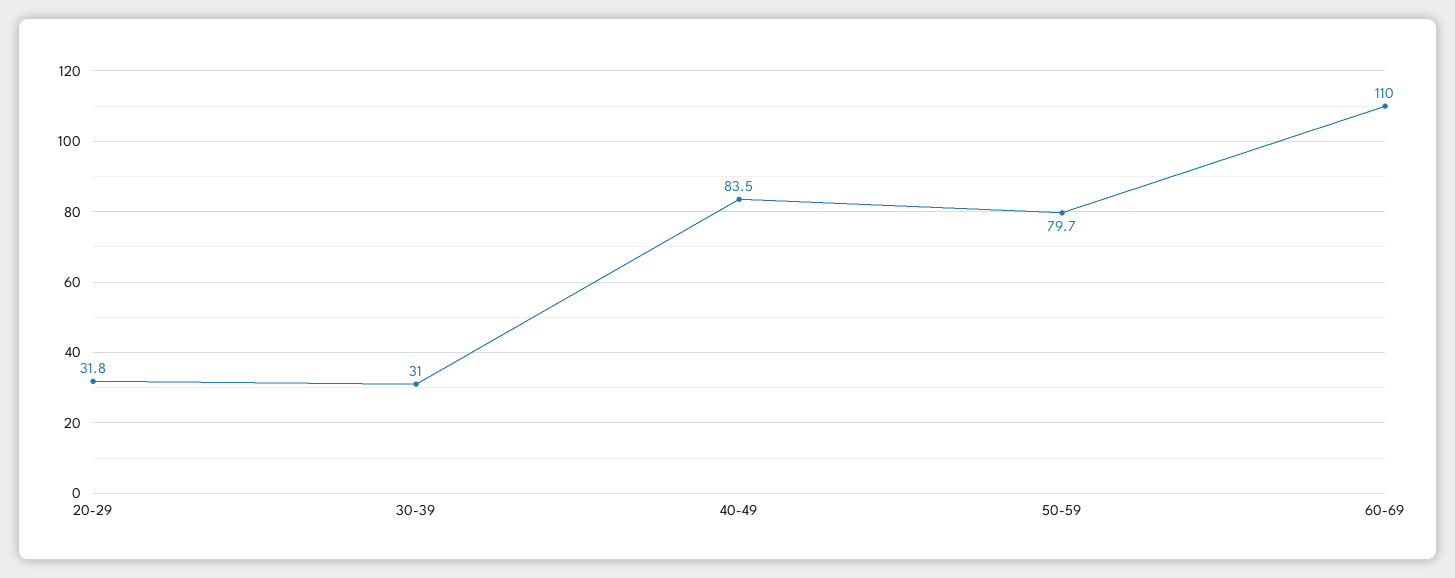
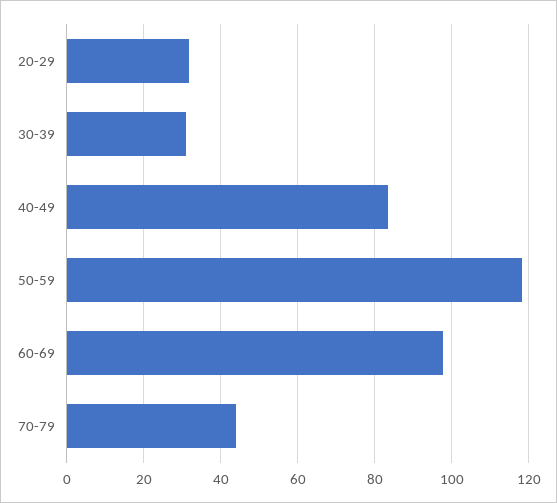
50-59: 79.7 -> 118
60-69: 110 -> 98
70-79: none -> 44

